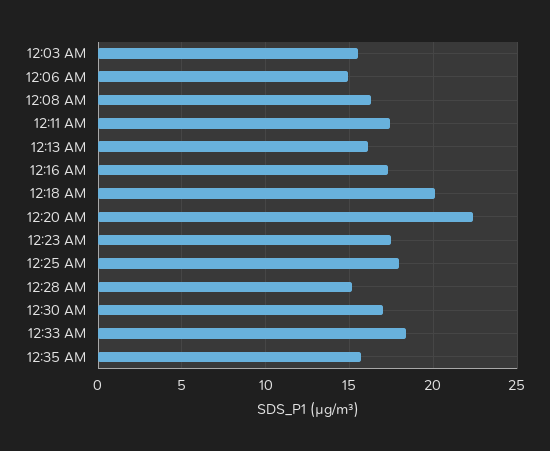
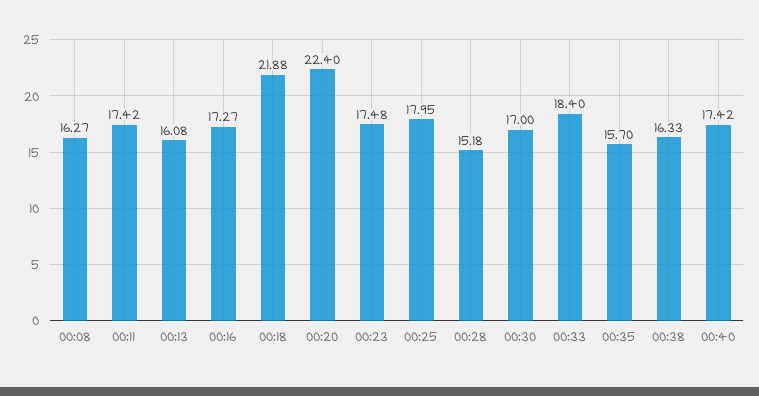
12:03 AM: 15.5 -> none
12:06 AM: 15 -> none
12:18 AM: 20 -> 21.88
00:38: none -> 16.33
00:40: none -> 17.42

